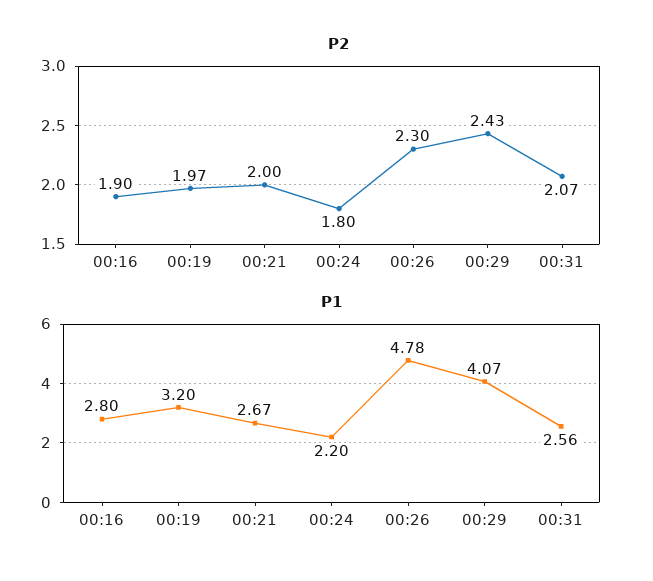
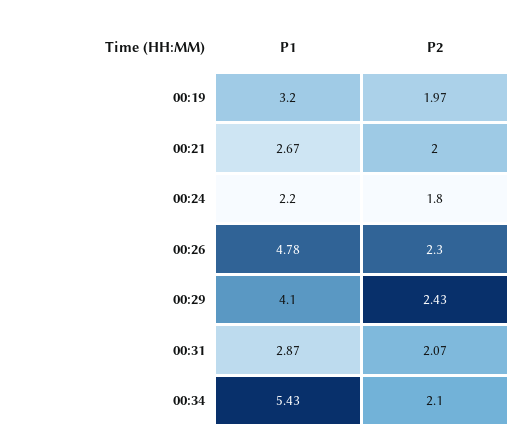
P2, 00:16: 1.9 -> none
P1, 00:16: 2.8 -> none
P1, 00:29: 4.07 -> 4.1
P1, 00:31: 2.56 -> 2.87
P1, 00:34: none -> 5.43
P2, 00:34: none -> 2.1

